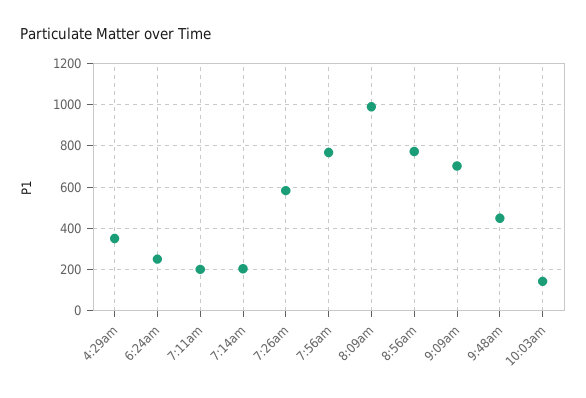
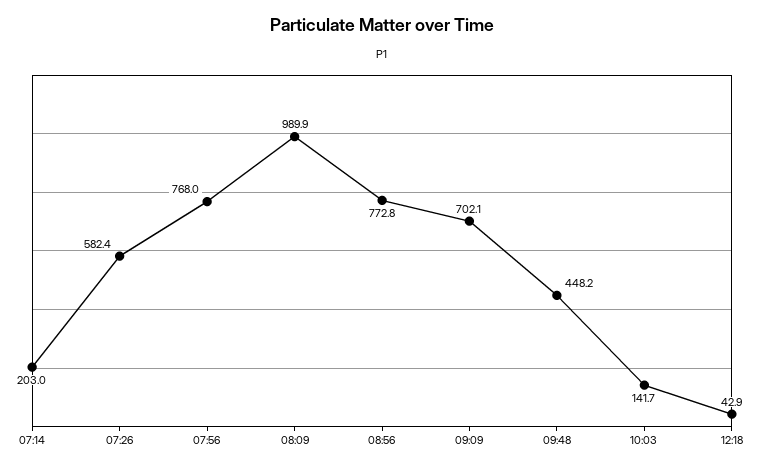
4:29am: 350 -> none
6:24am: 250 -> none
7:11am: 200 -> none
12:18: none -> 42.9

